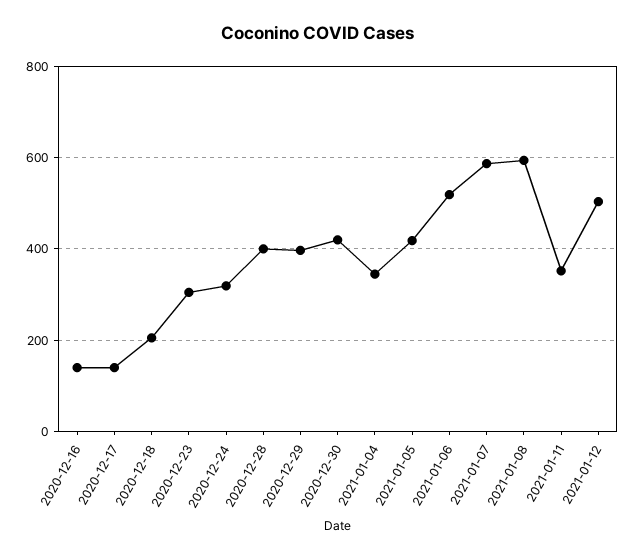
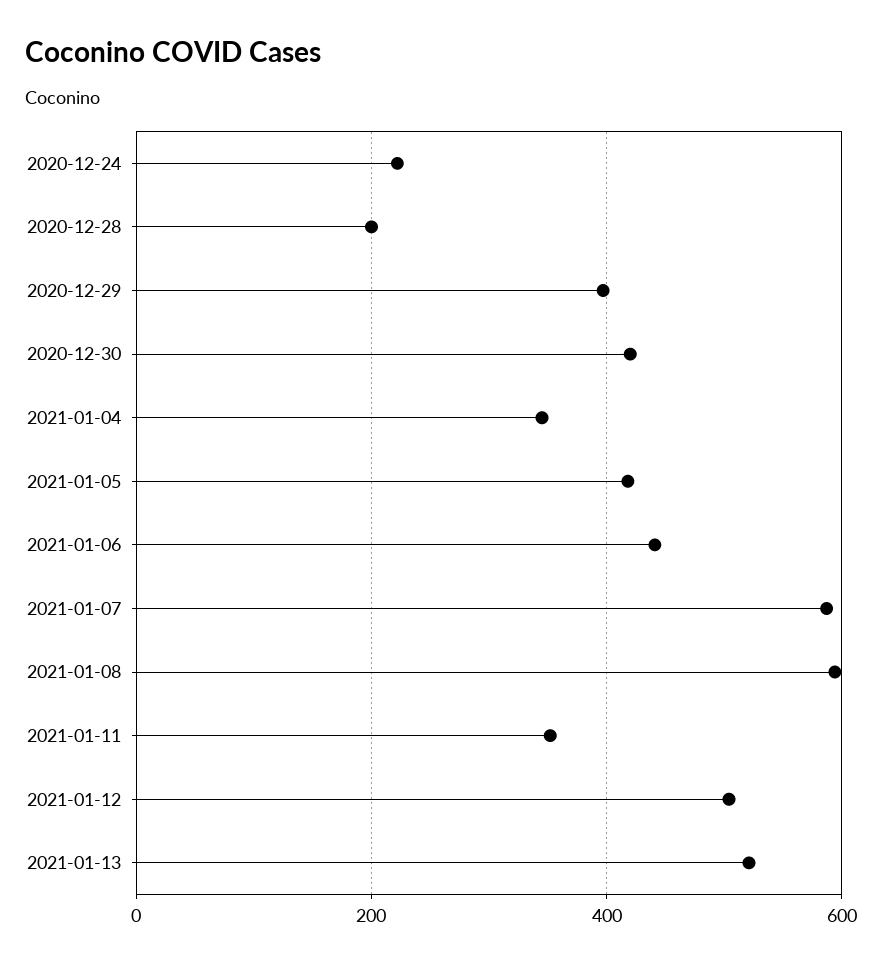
2020-12-16: 140 -> none
2020-12-17: 140 -> none
2020-12-18: 200 -> none
2020-12-23: 300 -> none
2020-12-24: 320 -> 220
2020-12-28: 400 -> 200
2021-01-06: 520 -> 440
2021-01-13: none -> 520

